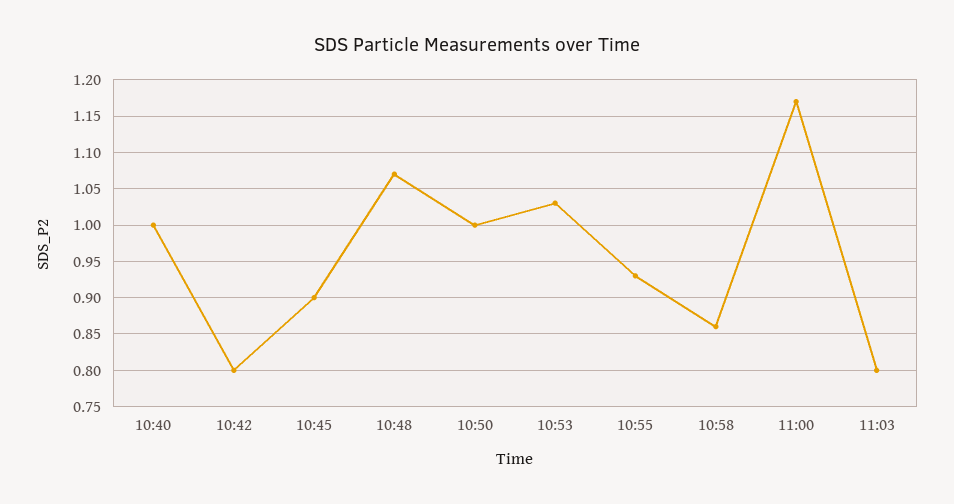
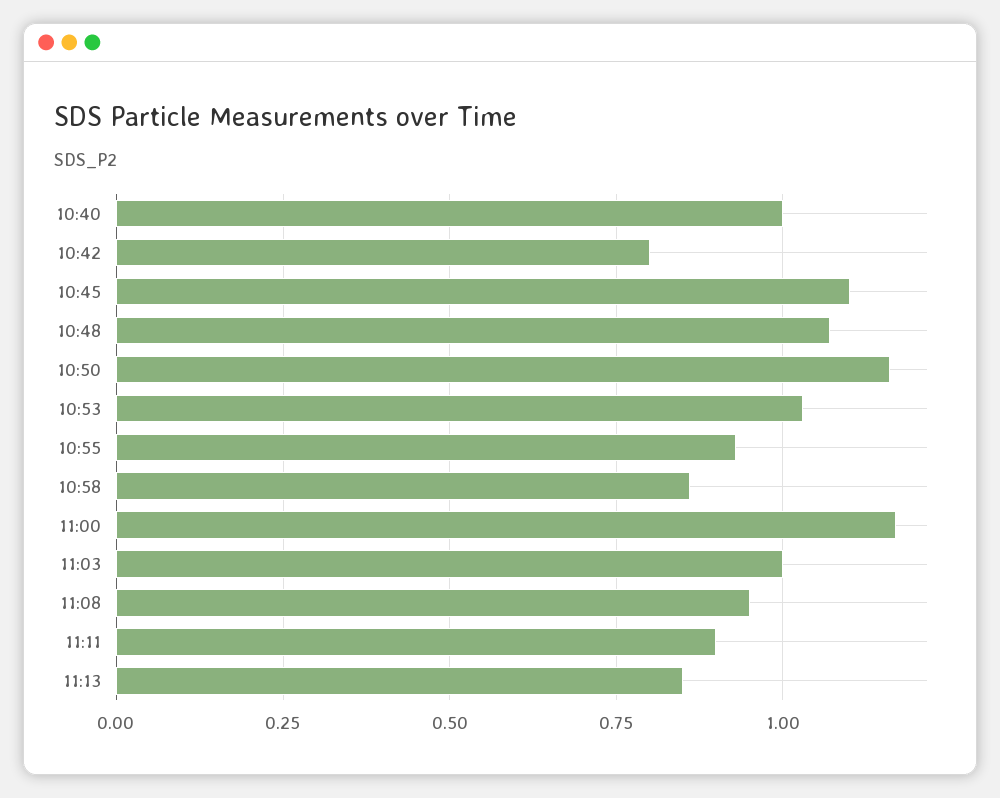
10:45: 0.9 -> 1.1
10:50: 1 -> 1.15
11:03: 0.8 -> 1
11:08: none -> 0.95
11:11: none -> 0.9
11:13: none -> 0.85

